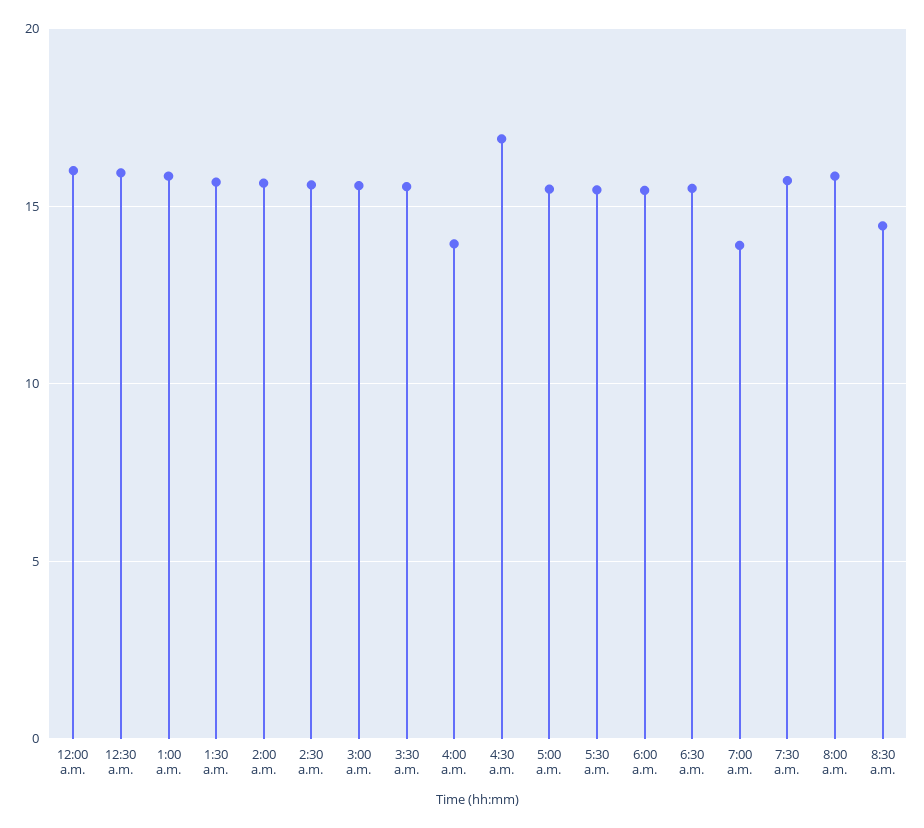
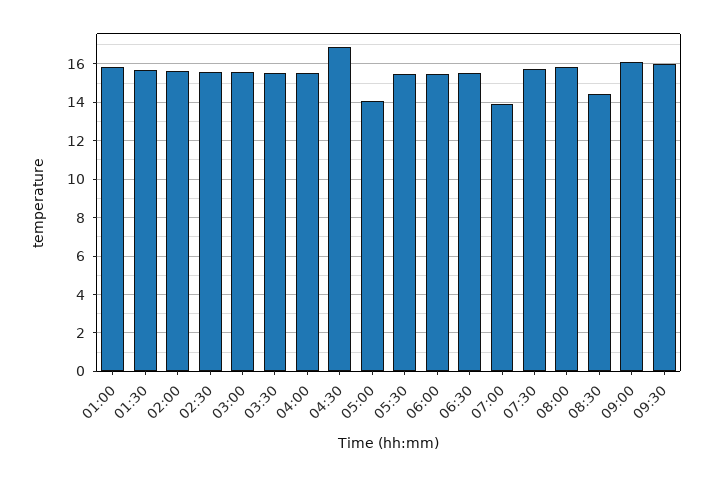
12:00 a.m.: 16 -> none
12:30 a.m.: 16 -> none
4:00 a.m.: 14 -> 15.5
5:00 a.m.: 15.5 -> 14
09:00: none -> 16
09:30: none -> 16

